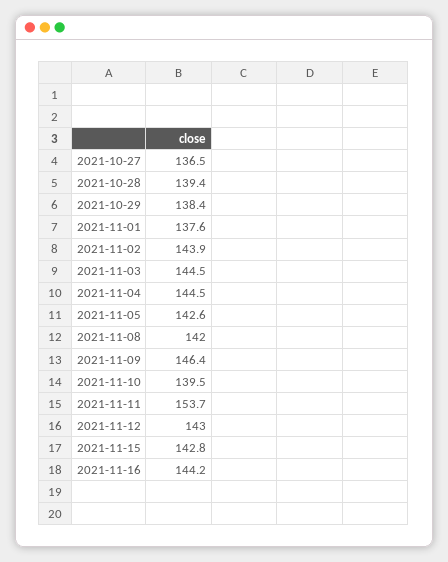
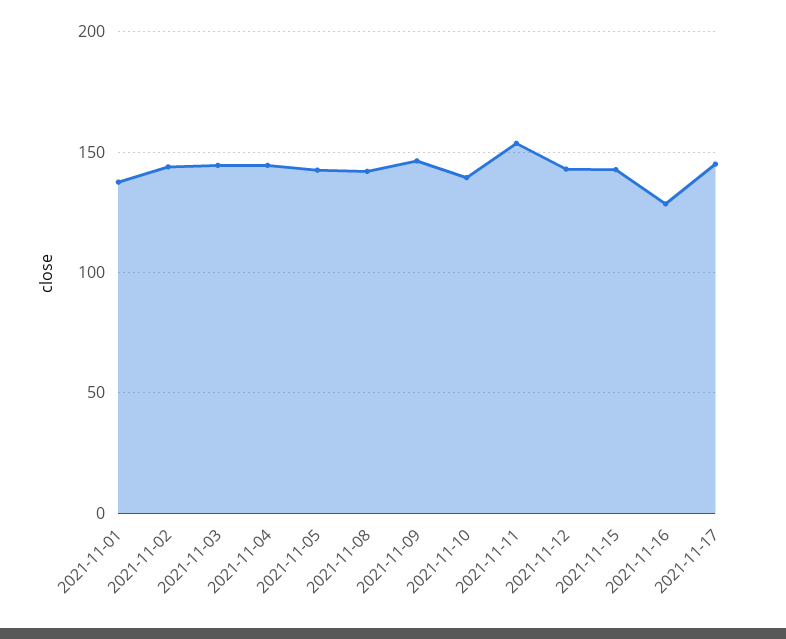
2021-10-27: 136.5 -> none
2021-10-28: 139.4 -> none
2021-10-29: 138.4 -> none
2021-11-16: 144.2 -> 130
2021-11-17: none -> 145

